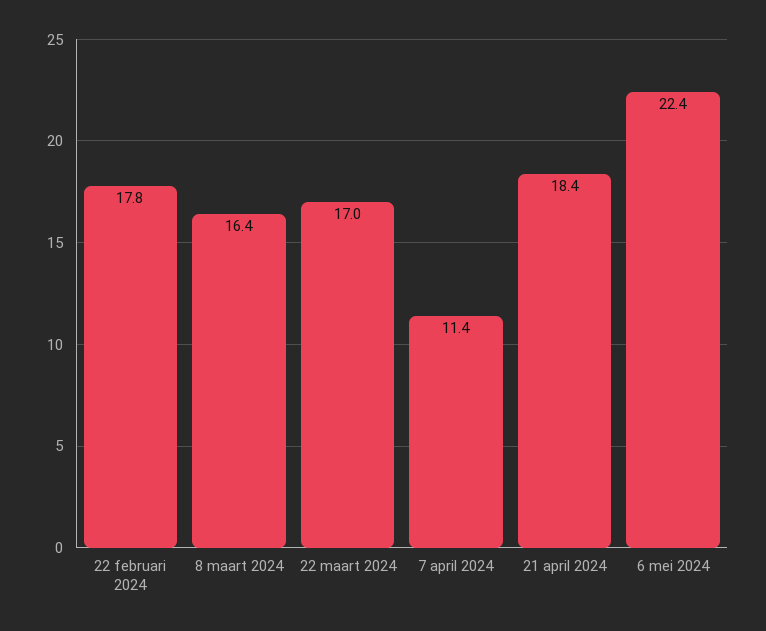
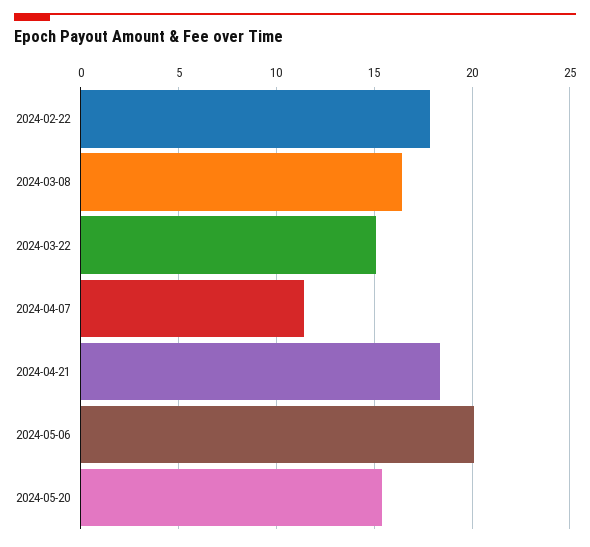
22 maart 2024: 17 -> 15
6 mei 2024: 22.4 -> 20
2024-05-20: none -> 15.5

